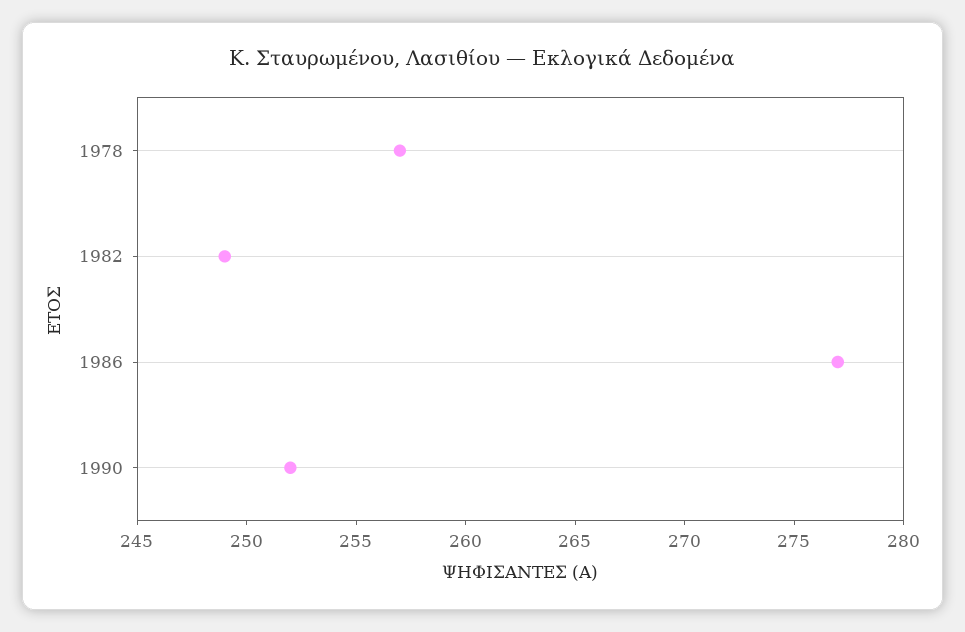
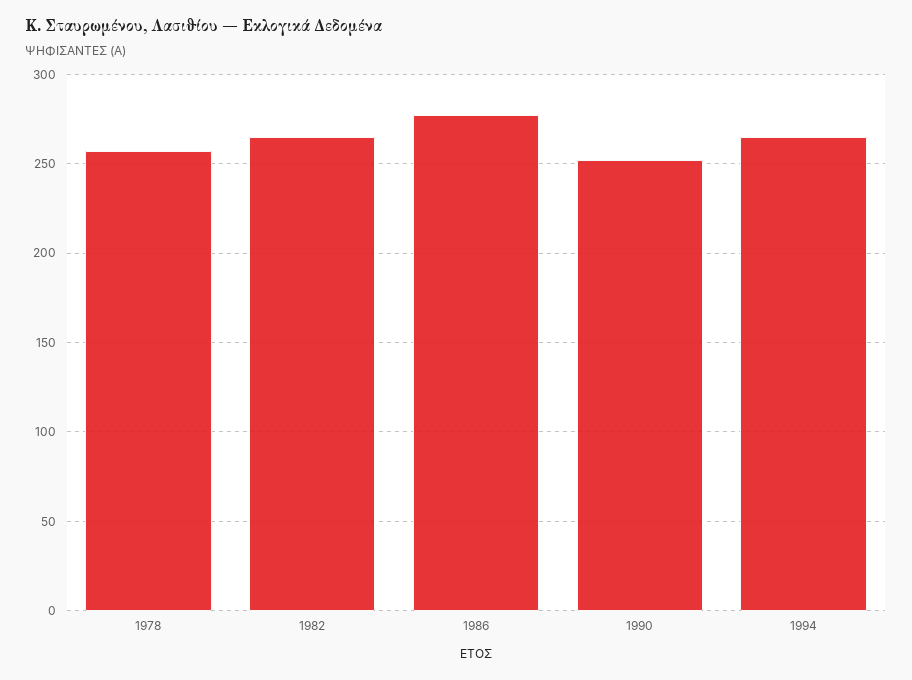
1982: 249 -> 265
1994: none -> 265

